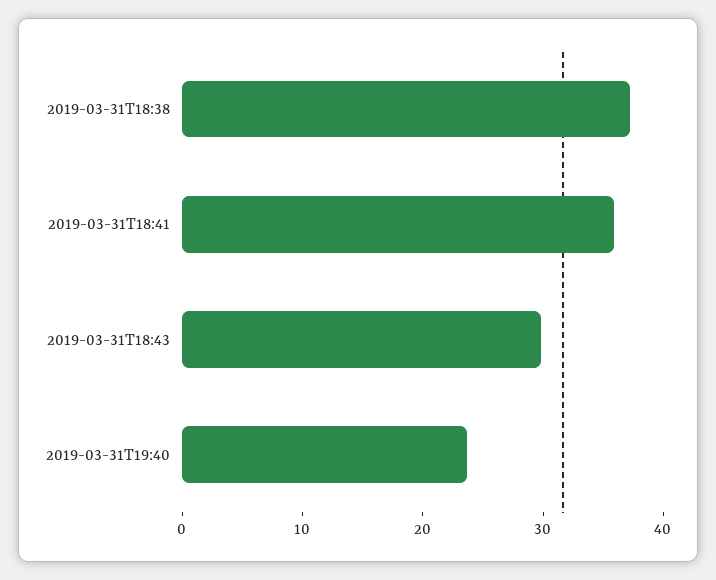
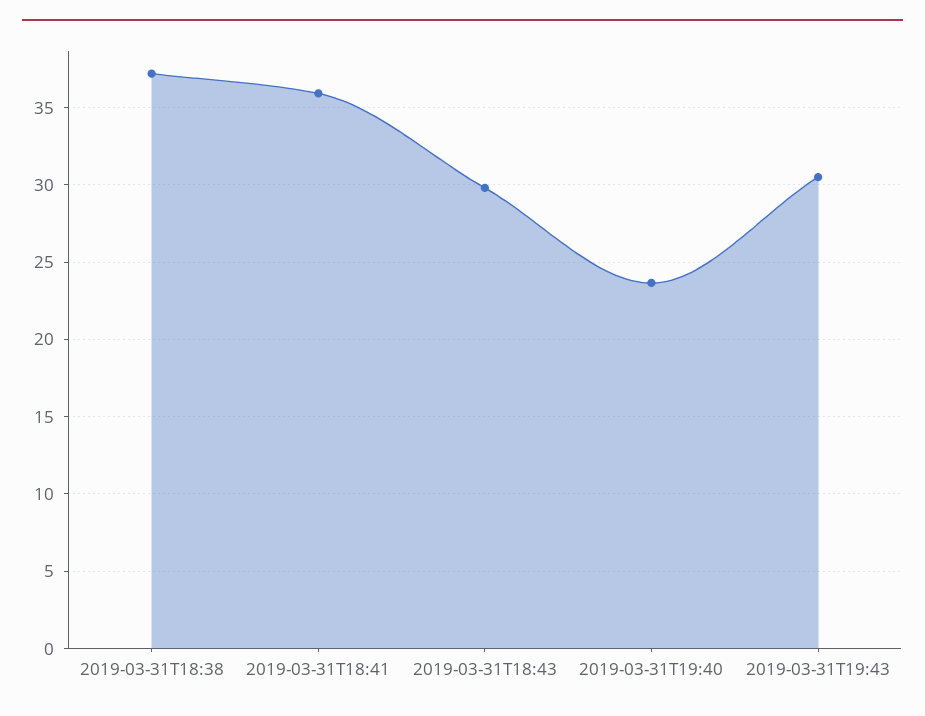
2019-03-31T19:43: none -> 30.5

